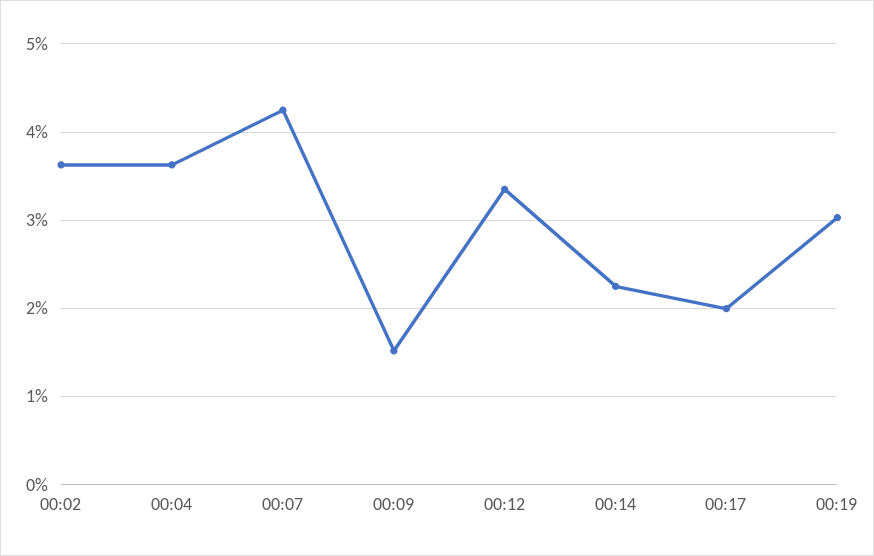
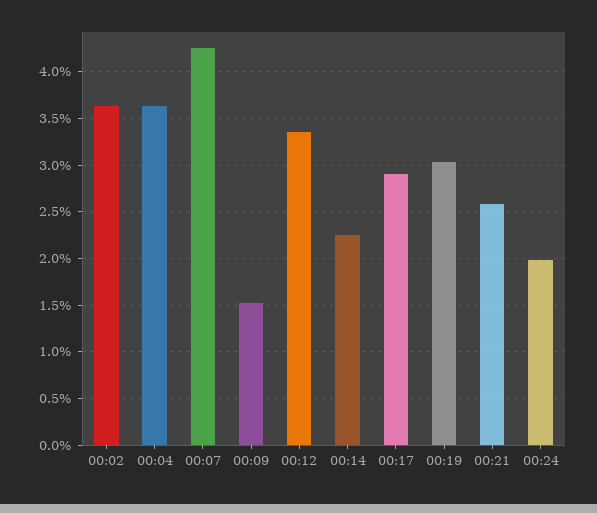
00:17: 2 -> 2.9
00:21: none -> 2.6
00:24: none -> 2

